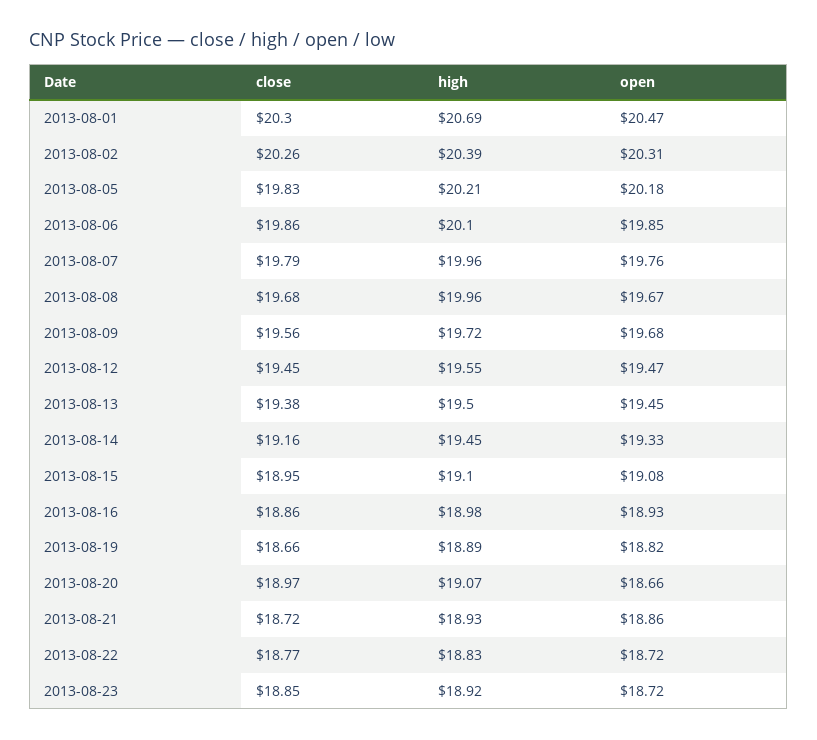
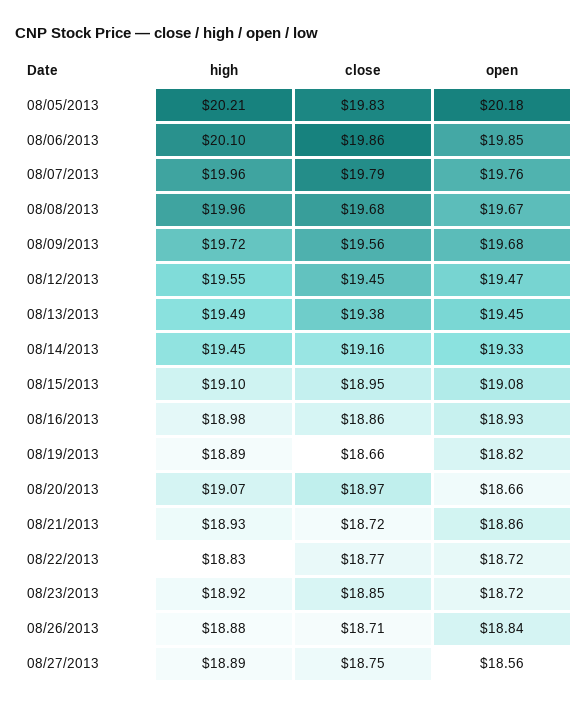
close, 2013-08-01: 20.3 -> none
high, 2013-08-01: 20.69 -> none
open, 2013-08-01: 20.47 -> none
close, 2013-08-02: 20.26 -> none
high, 2013-08-02: 20.39 -> none
open, 2013-08-02: 20.31 -> none
high, 2013-08-13: 19.5 -> 19.49
high, 08/26/2013: none -> 18.88
close, 08/26/2013: none -> 18.71
open, 08/26/2013: none -> 18.84
high, 08/27/2013: none -> 18.89
close, 08/27/2013: none -> 18.75
open, 08/27/2013: none -> 18.56

